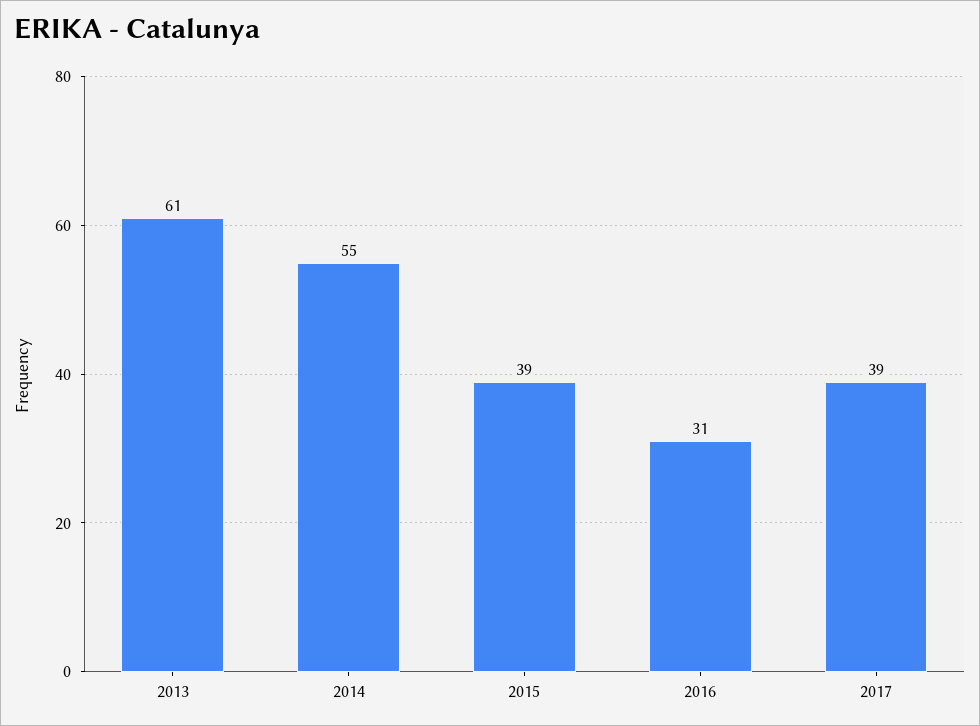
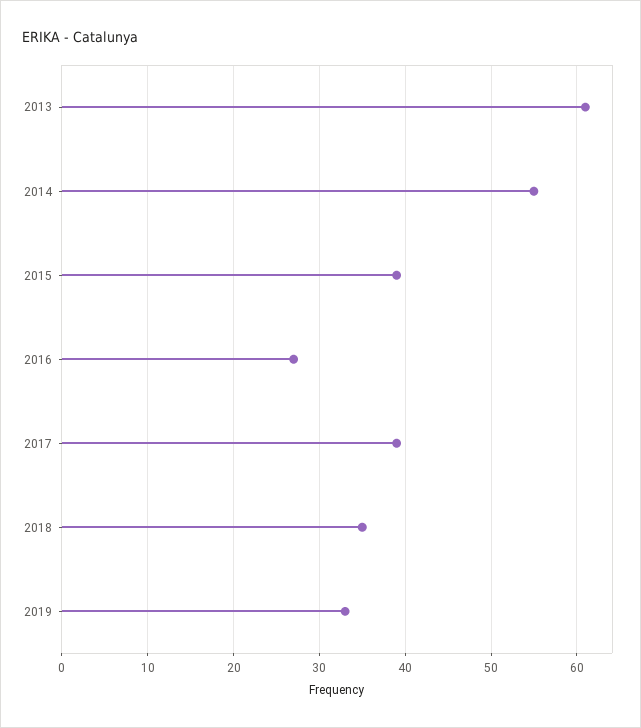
2016: 31 -> 27
2018: none -> 35
2019: none -> 33

